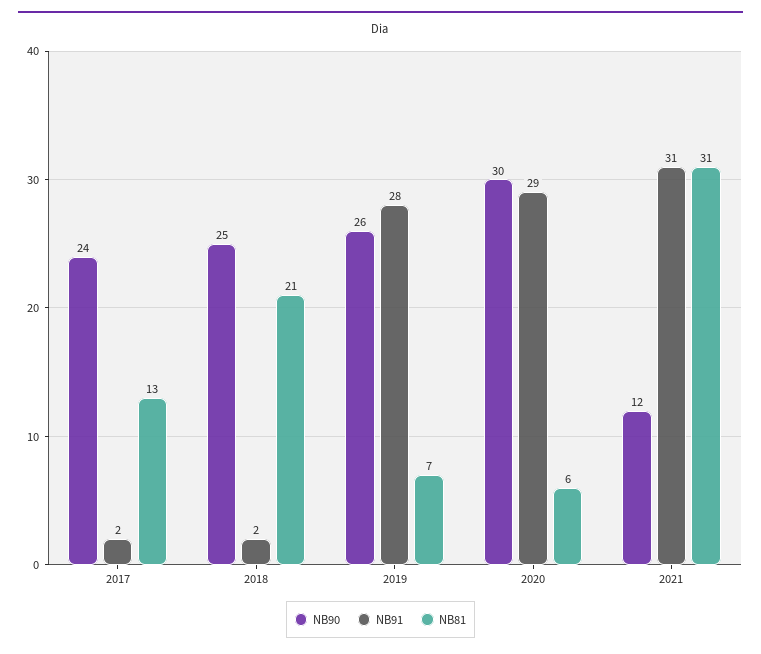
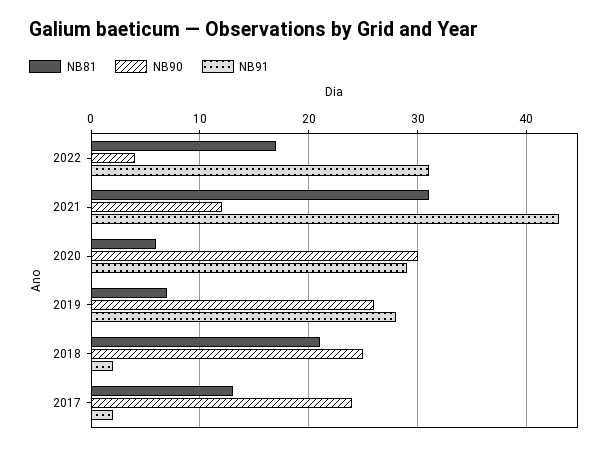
NB91, 2021: 31 -> 43
NB81, 2022: none -> 17
NB90, 2022: none -> 4
NB91, 2022: none -> 31

